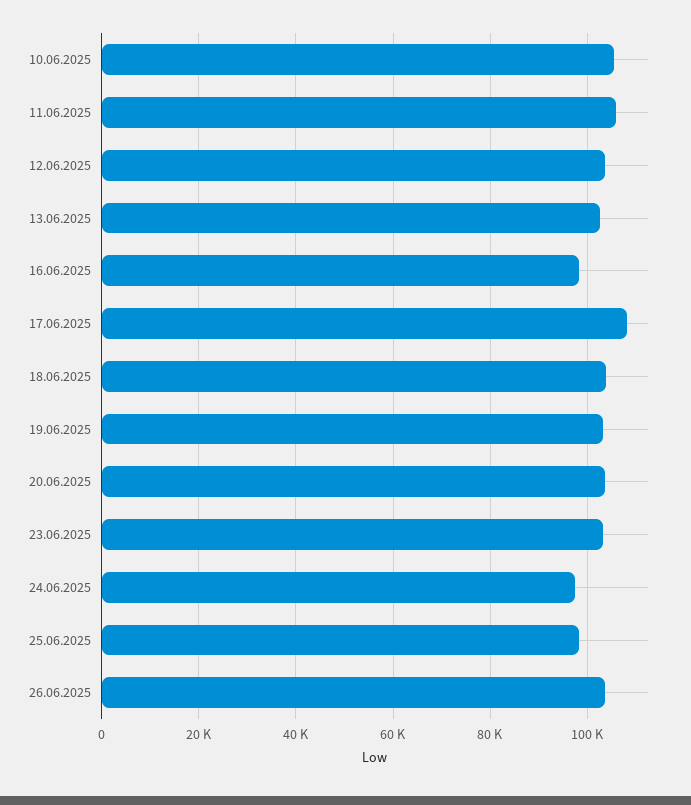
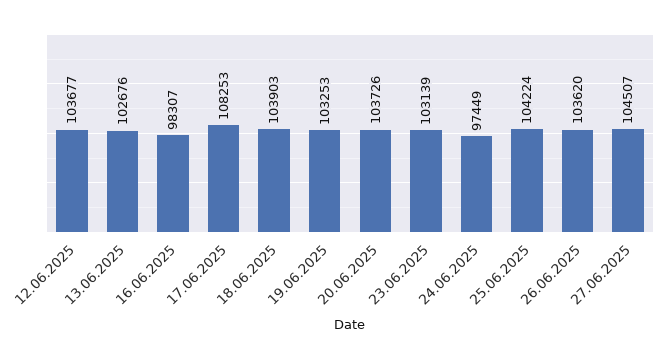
10.06.2025: 106000 -> none
11.06.2025: 106000 -> none
25.06.2025: 98000 -> 104224
27.06.2025: none -> 104507

